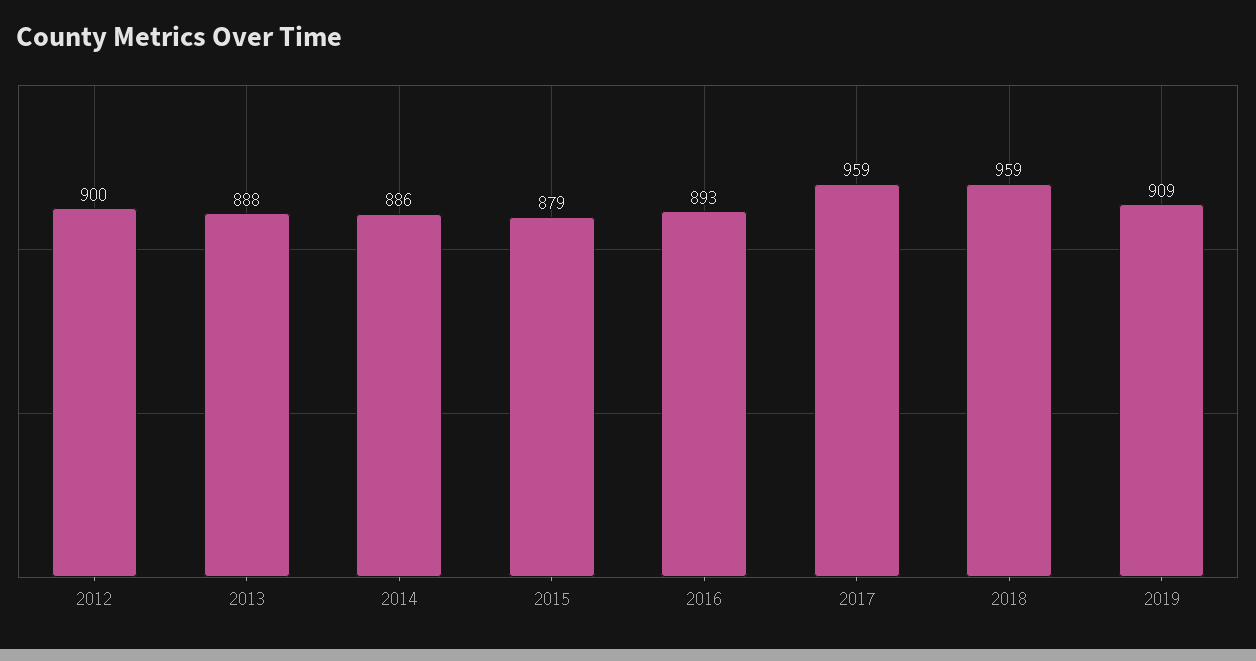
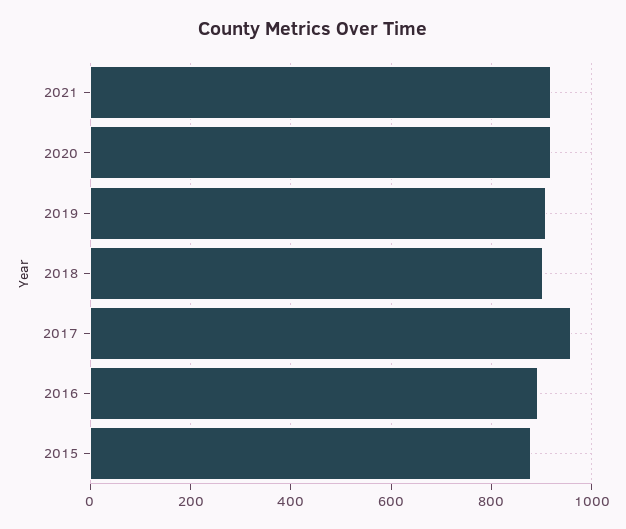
2012: 900 -> none
2013: 888 -> none
2014: 886 -> none
2018: 959 -> 900
2021: none -> 920
2020: none -> 920

